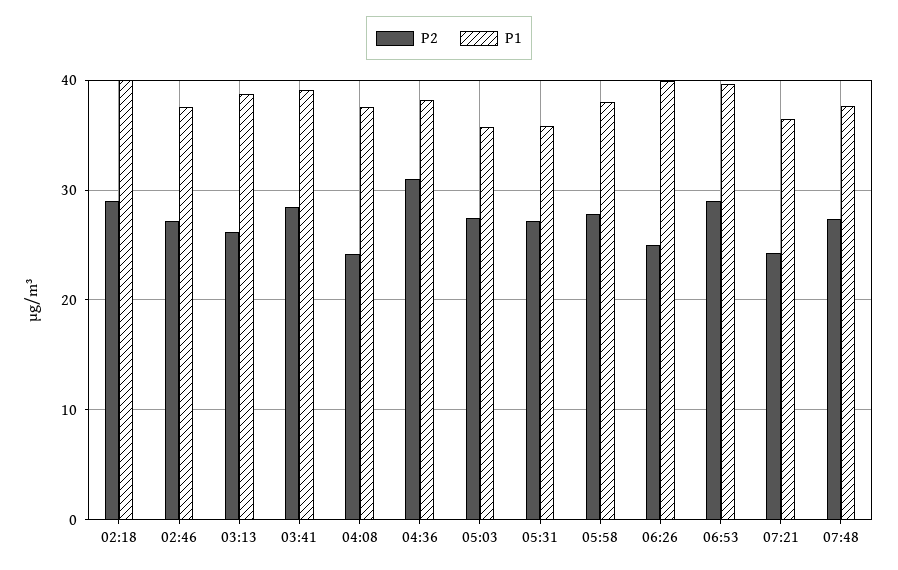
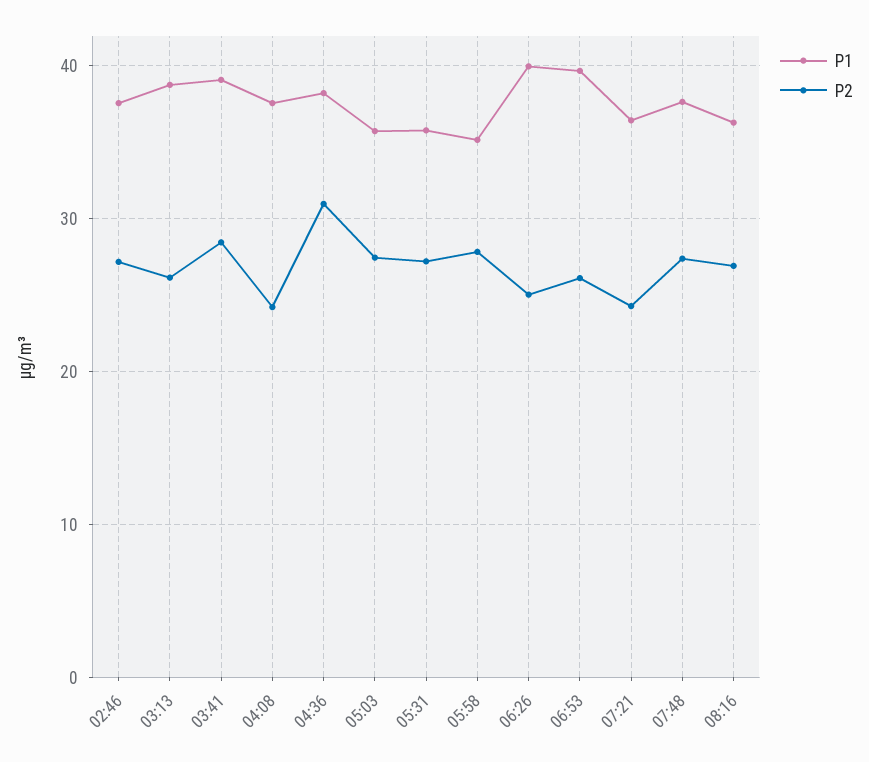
P2, 02:18: 29 -> none
P1, 02:18: 40 -> none
P1, 05:58: 38 -> 35
P2, 06:53: 29 -> 26
P1, 08:16: none -> 36
P2, 08:16: none -> 27

